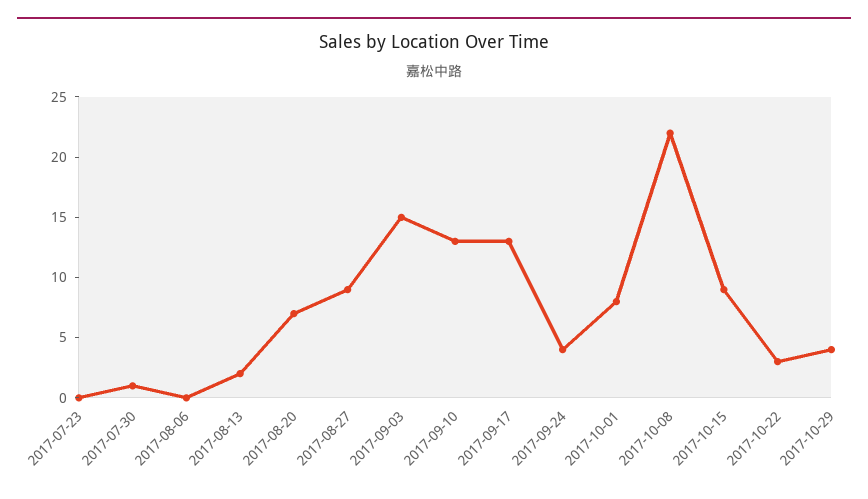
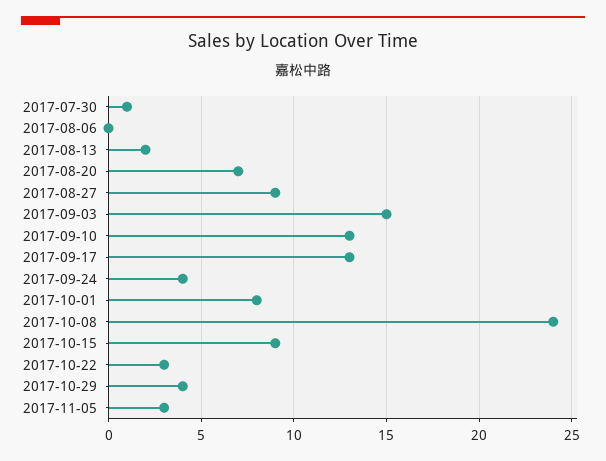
2017-07-23: 0 -> none
2017-10-08: 22 -> 24
2017-11-05: none -> 3

